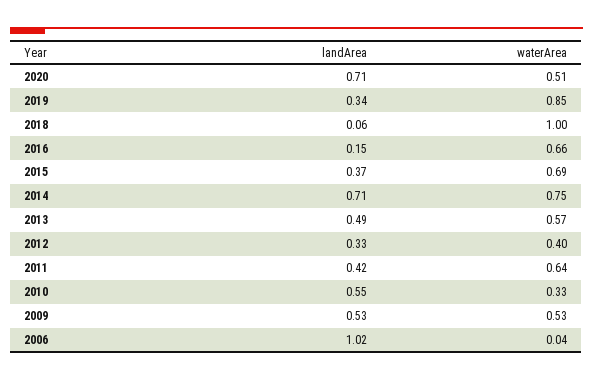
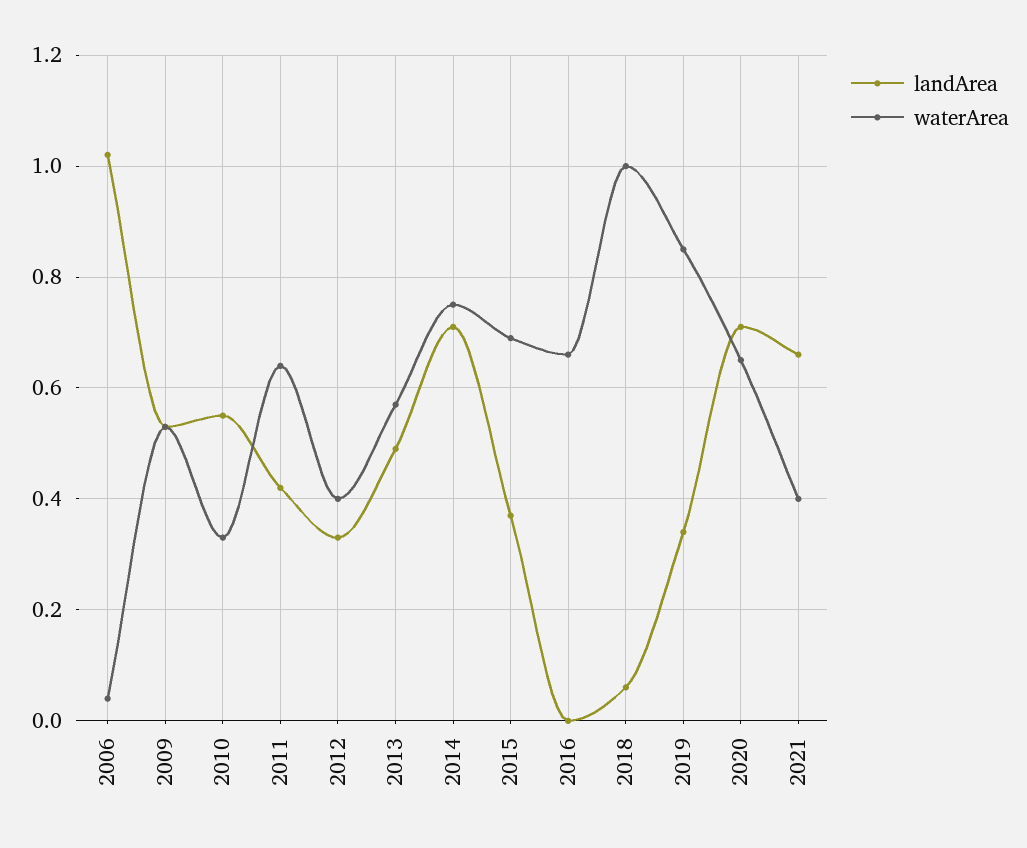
waterArea, 2020: 0.51 -> 0.65
landArea, 2016: 0.15 -> 0
landArea, 2021: none -> 0.65
waterArea, 2021: none -> 0.4

